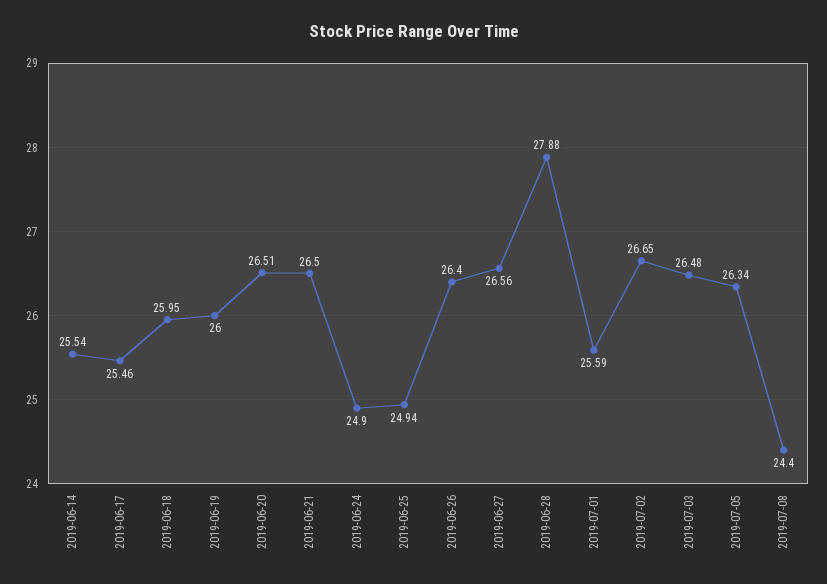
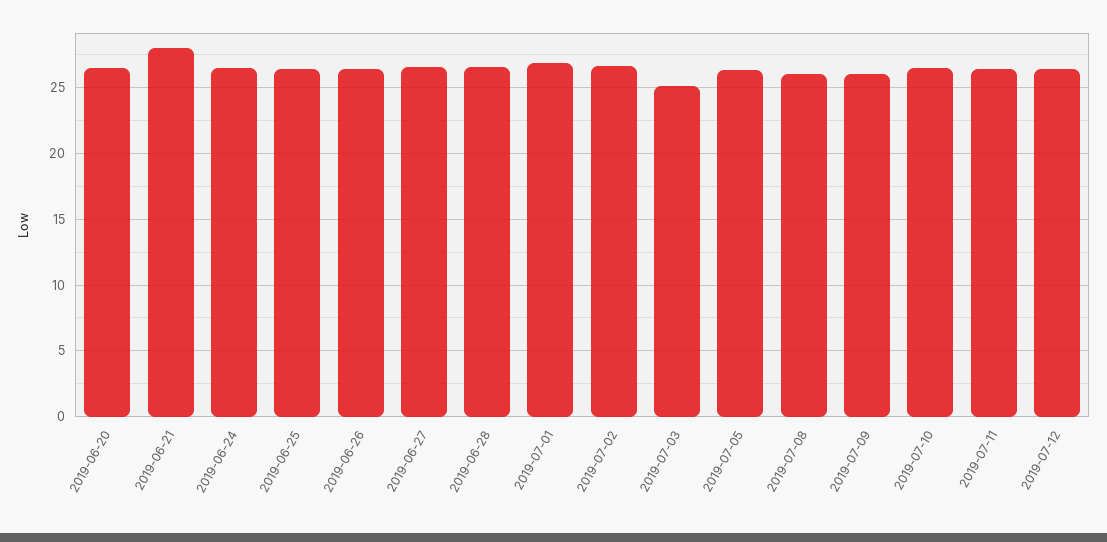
2019-06-14: 25.54 -> none
2019-06-17: 25.46 -> none
2019-06-18: 25.95 -> none
2019-06-19: 26 -> none
2019-06-21: 26.5 -> 28
2019-06-24: 24.9 -> 26.5
2019-06-25: 24.94 -> 26.5
2019-06-28: 27.88 -> 26.5
2019-07-01: 25.59 -> 27
2019-07-03: 26.48 -> 25
2019-07-08: 24.4 -> 26
2019-07-09: none -> 26
2019-07-10: none -> 26.5
2019-07-11: none -> 26.5
2019-07-12: none -> 26.5

